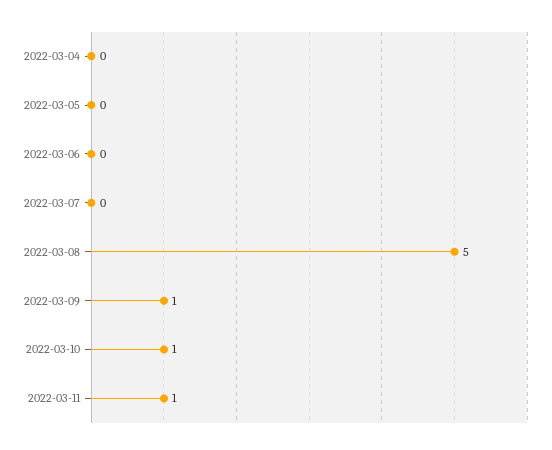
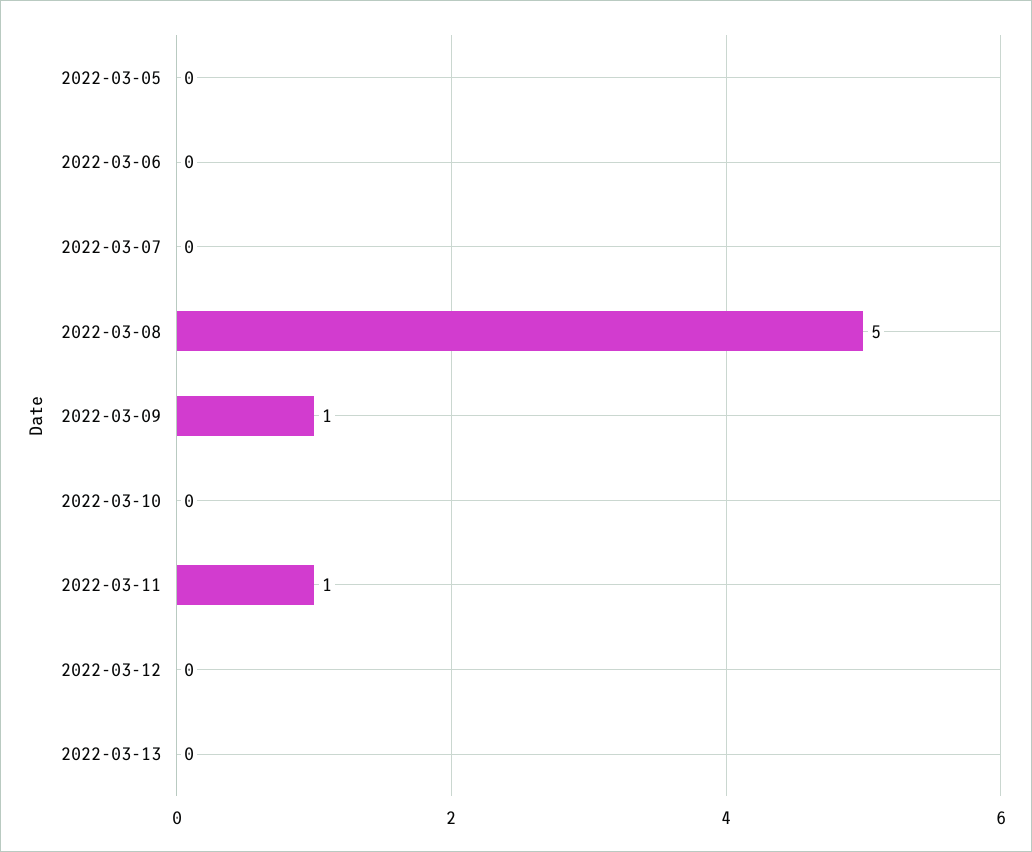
2022-03-04: 0 -> none
2022-03-10: 1 -> 0
2022-03-12: none -> 0
2022-03-13: none -> 0

